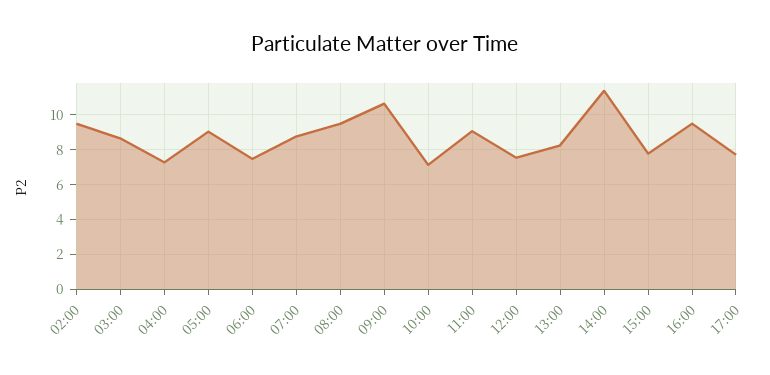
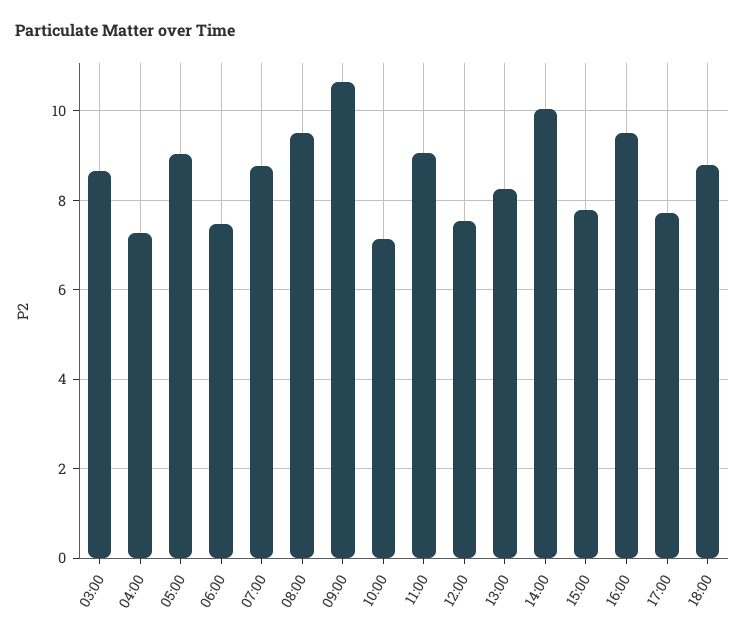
02:00: 9.5 -> none
14:00: 11.5 -> 10
18:00: none -> 8.8

